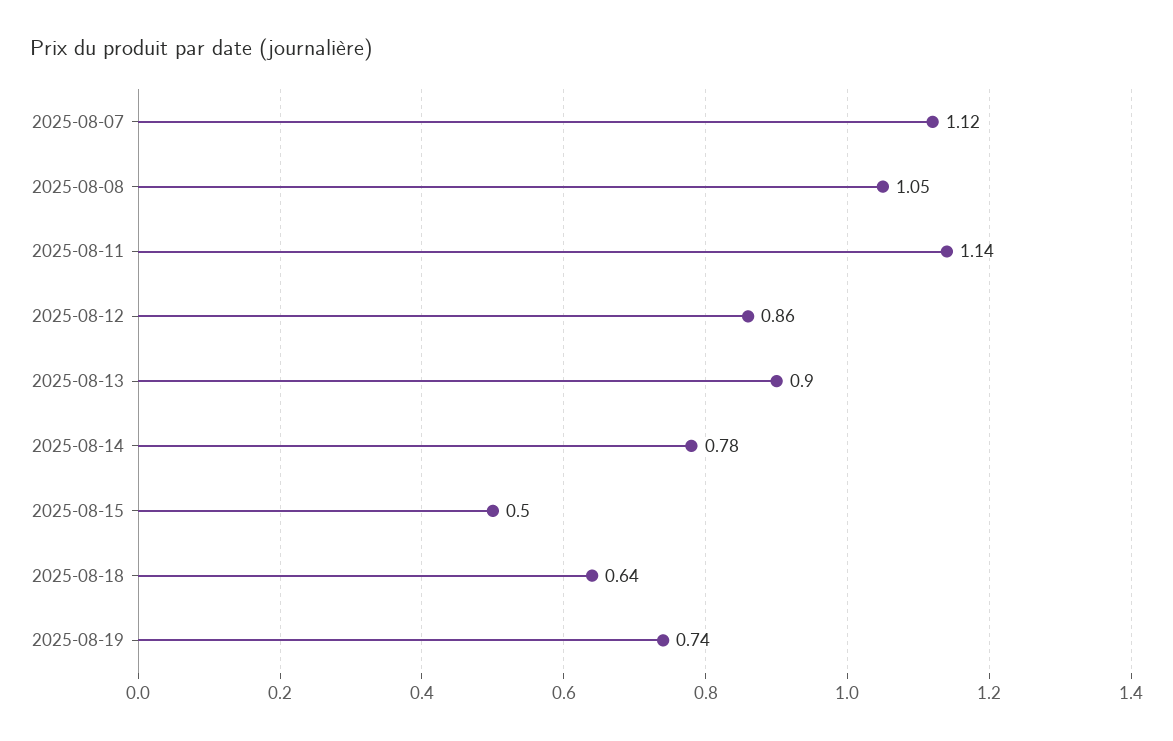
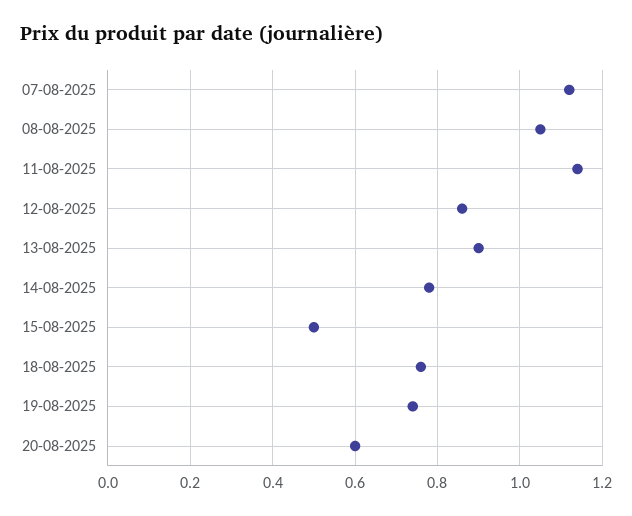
2025-08-18: 0.64 -> 0.75
20-08-2025: none -> 0.6

